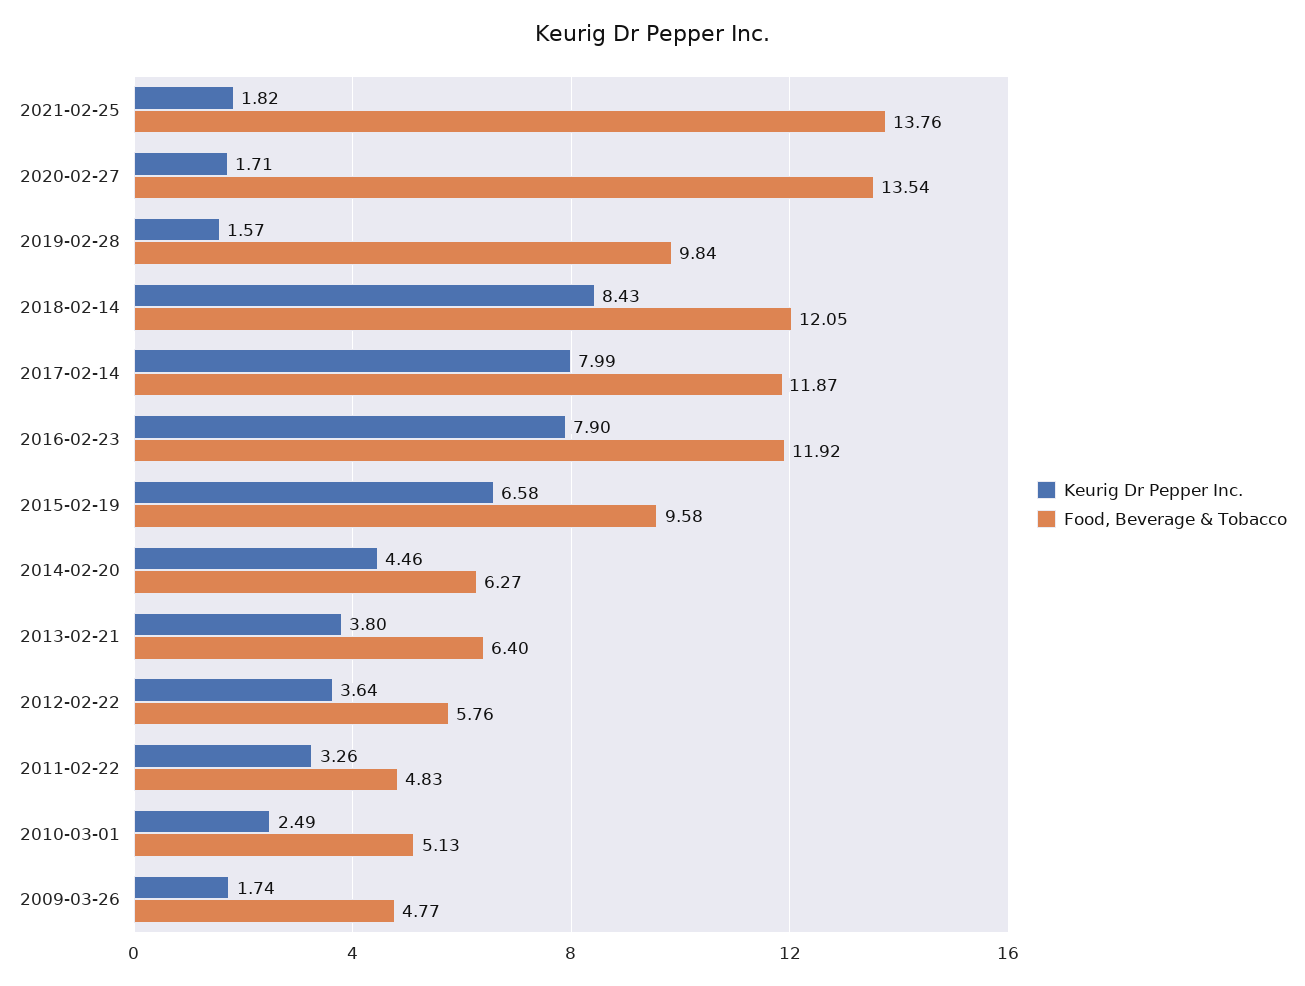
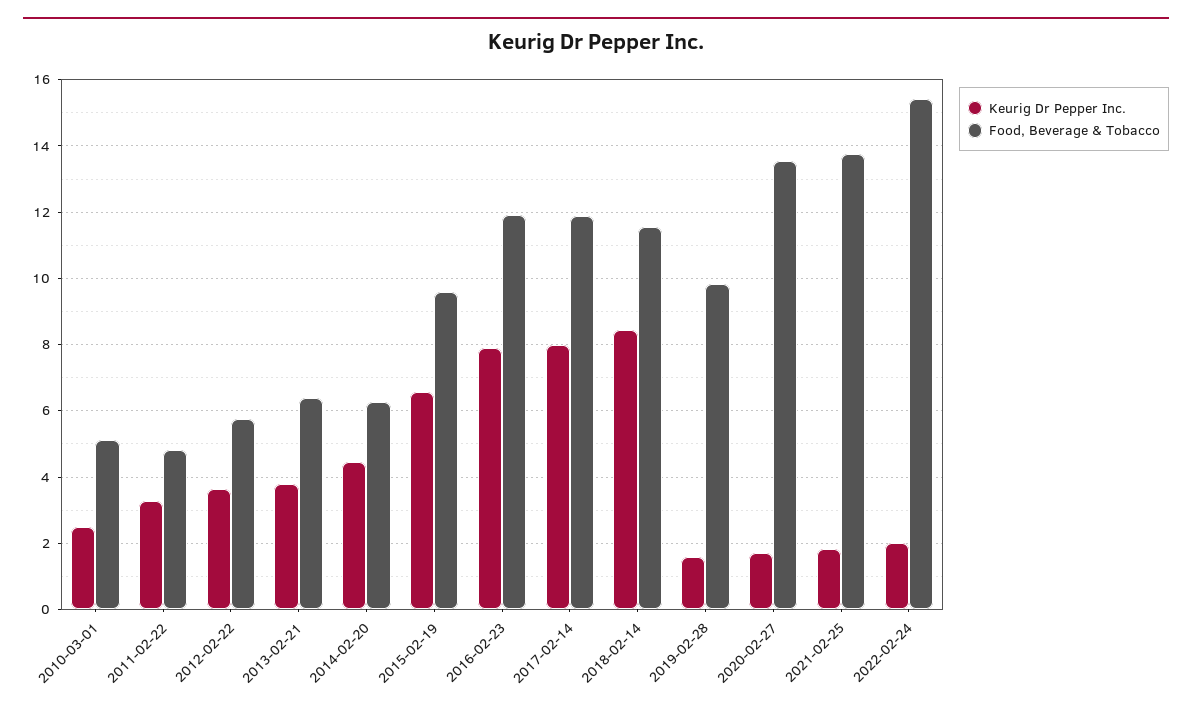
Food, Beverage & Tobacco, 2018-02-14: 12.05 -> 11.6
Keurig Dr Pepper Inc., 2009-03-26: 1.74 -> none
Food, Beverage & Tobacco, 2009-03-26: 4.77 -> none
Keurig Dr Pepper Inc., 2022-02-24: none -> 2
Food, Beverage & Tobacco, 2022-02-24: none -> 15.4

